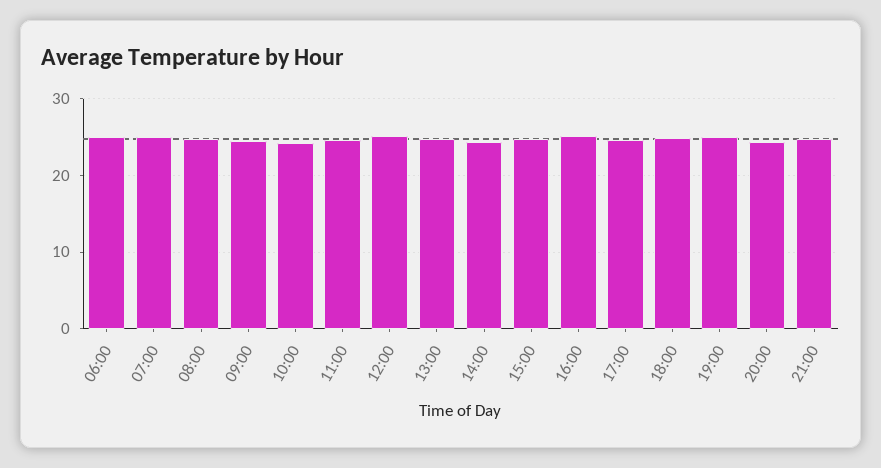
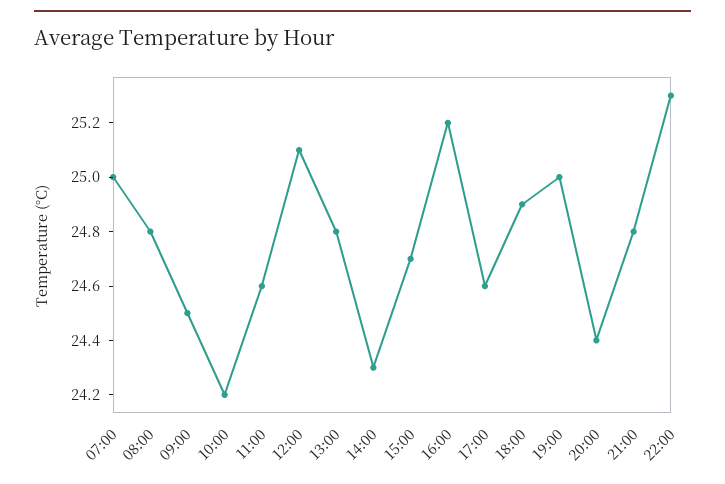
06:00: 25 -> none
22:00: none -> 25.3

